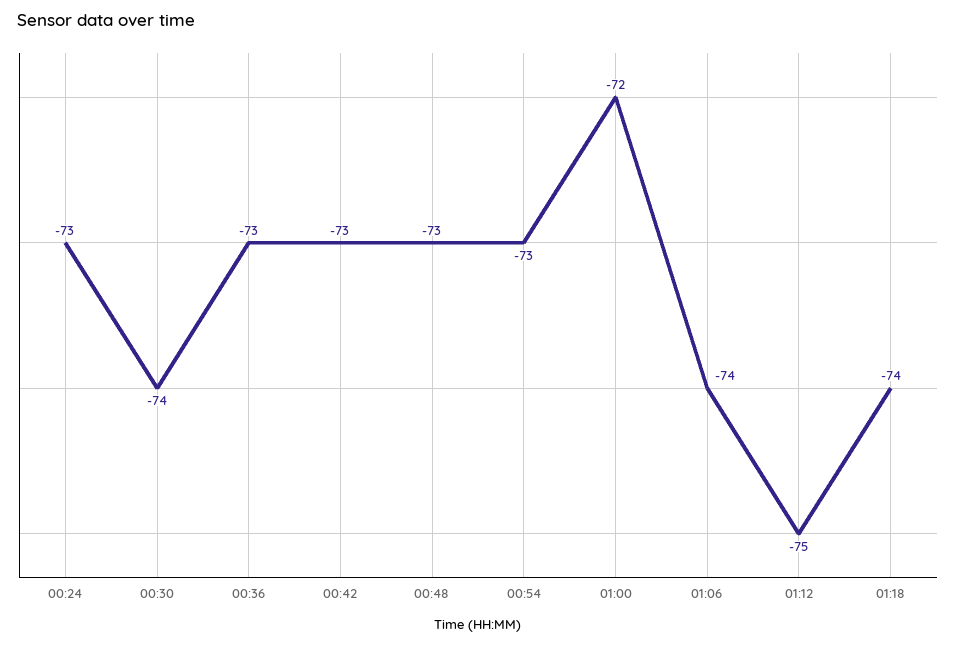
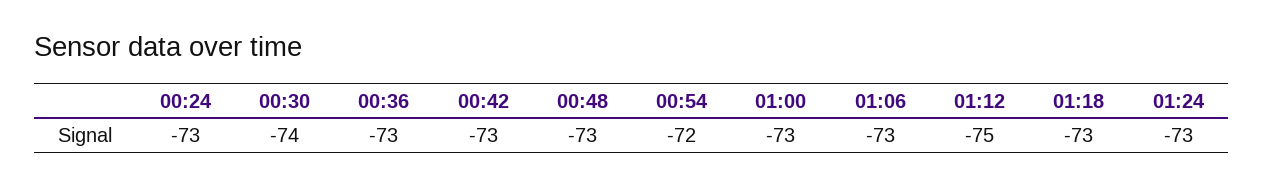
00:54: -73 -> -72
01:00: -72 -> -73
01:06: -74 -> -73
01:18: -74 -> -73
01:24: none -> -73

